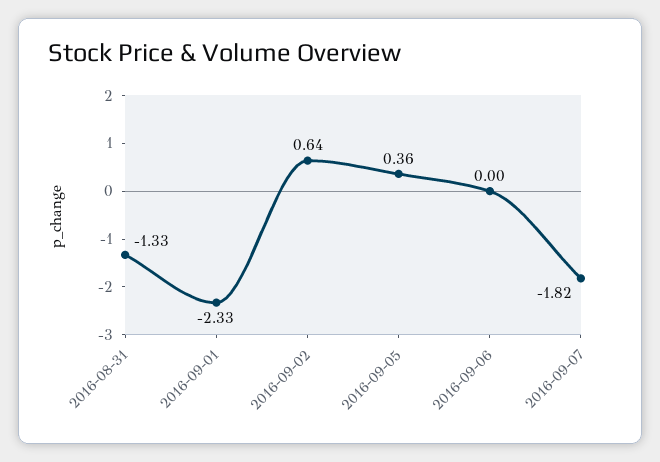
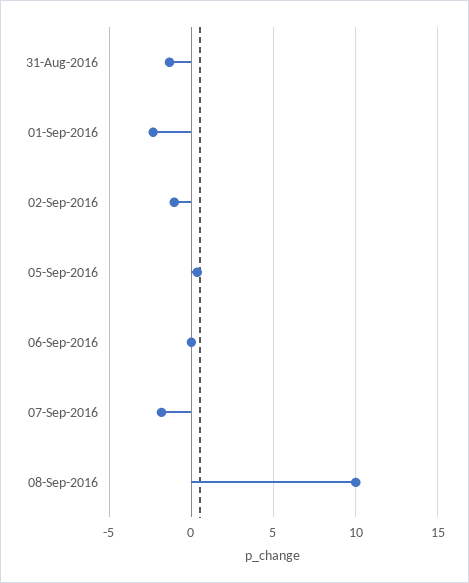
2016-09-02: 0.64 -> -1
08-Sep-2016: none -> 10

